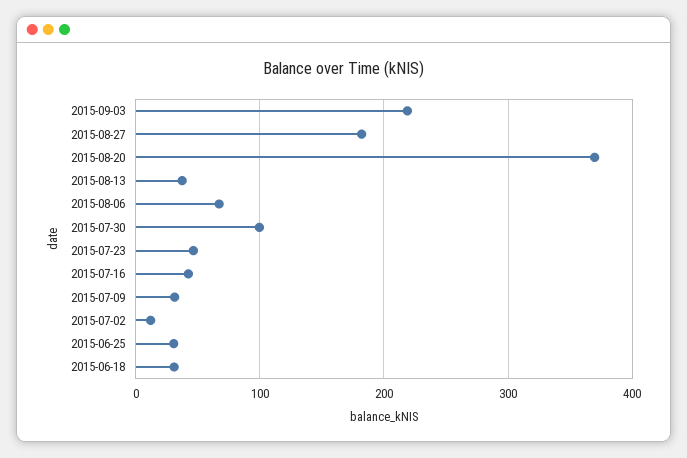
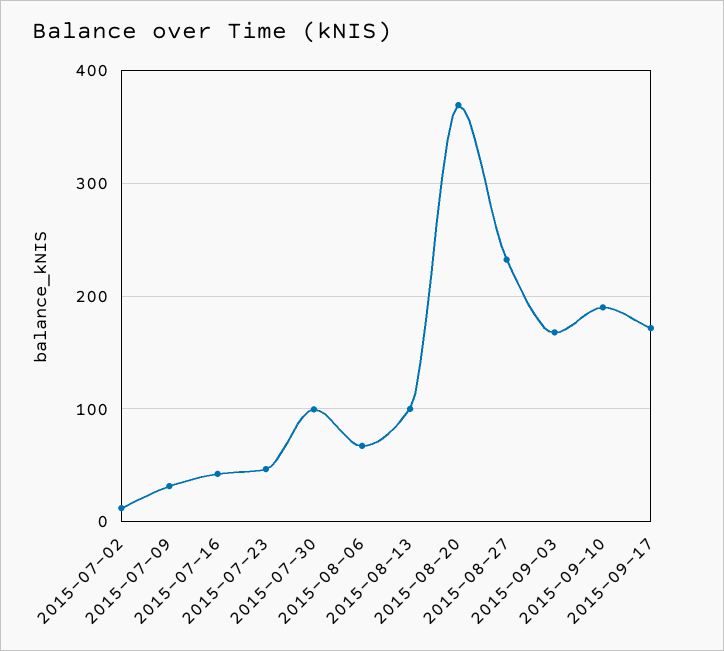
2015-09-03: 220 -> 170
2015-08-27: 180 -> 230
2015-08-13: 40 -> 100
2015-06-25: 30 -> none
2015-06-18: 30 -> none
2015-09-10: none -> 190
2015-09-17: none -> 170

